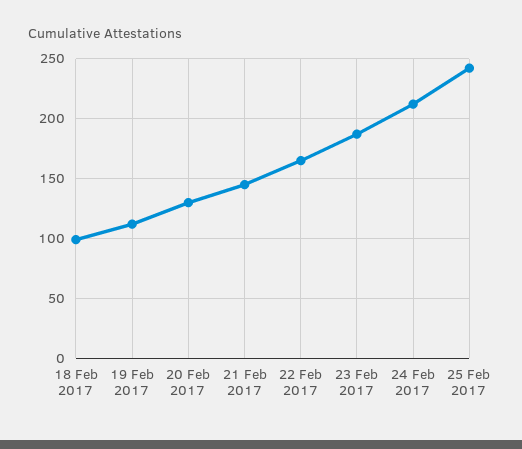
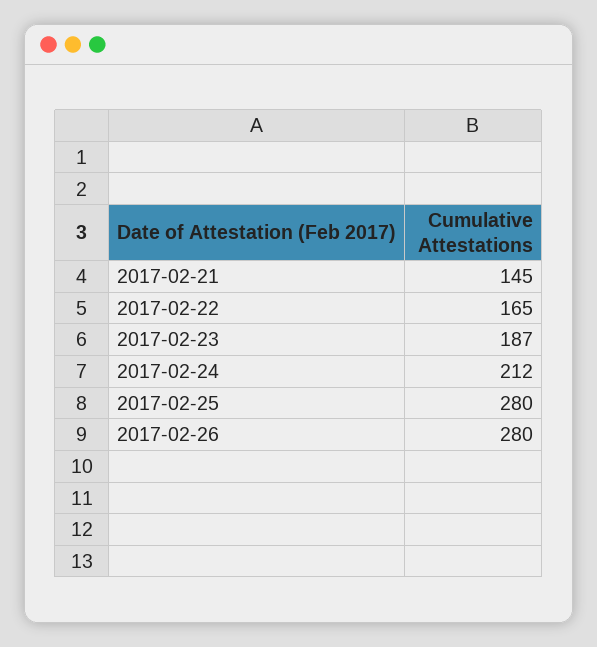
18 Feb 2017: 100 -> none
19 Feb 2017: 110 -> none
20 Feb 2017: 130 -> none
25 Feb 2017: 240 -> 280
2017-02-26: none -> 280

